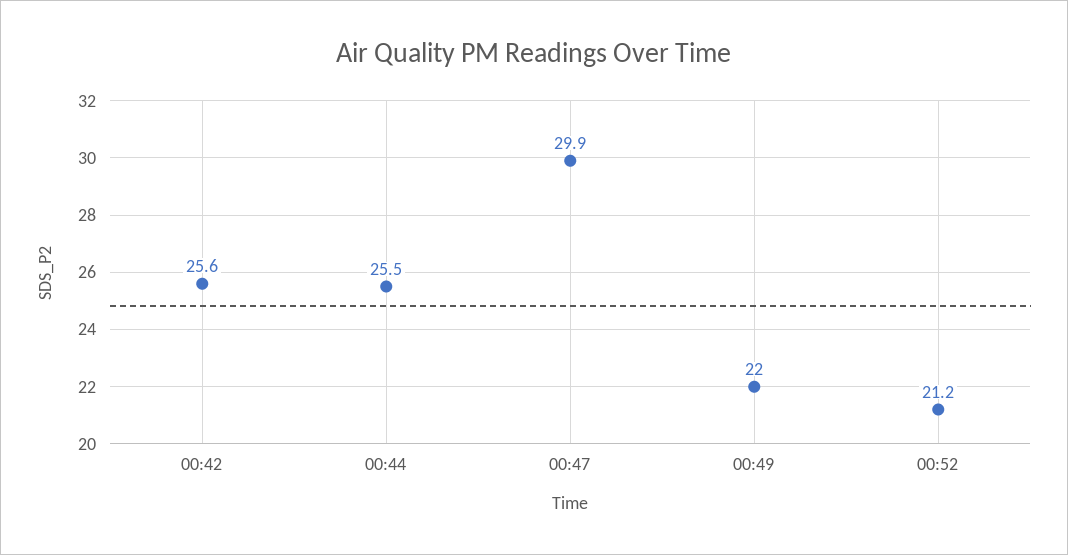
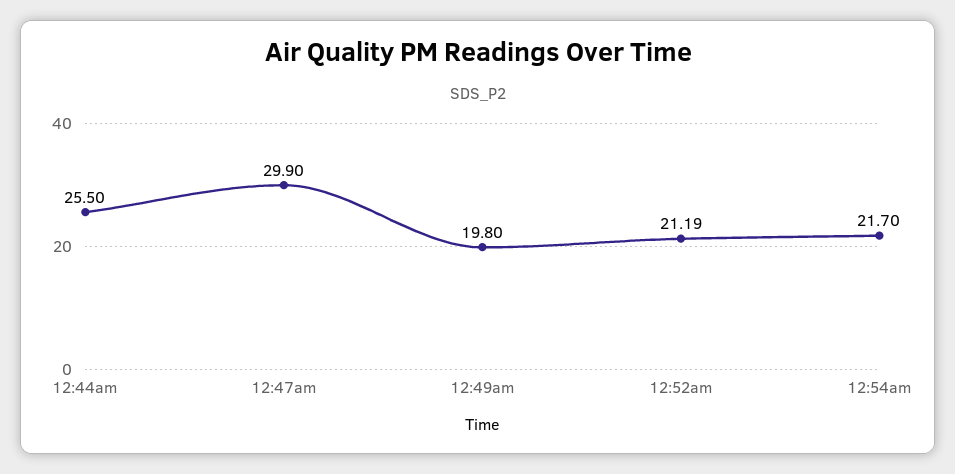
00:42: 25.6 -> none
00:49: 22 -> 19.8
12:54am: none -> 21.7

